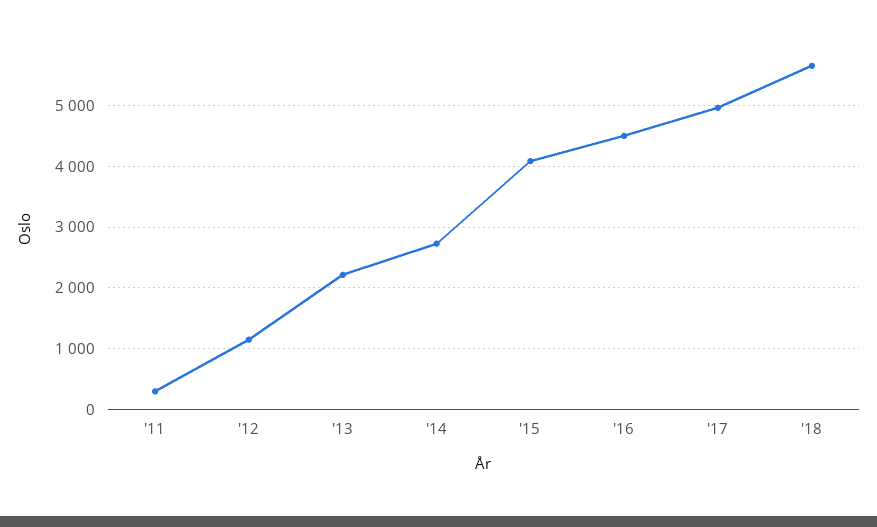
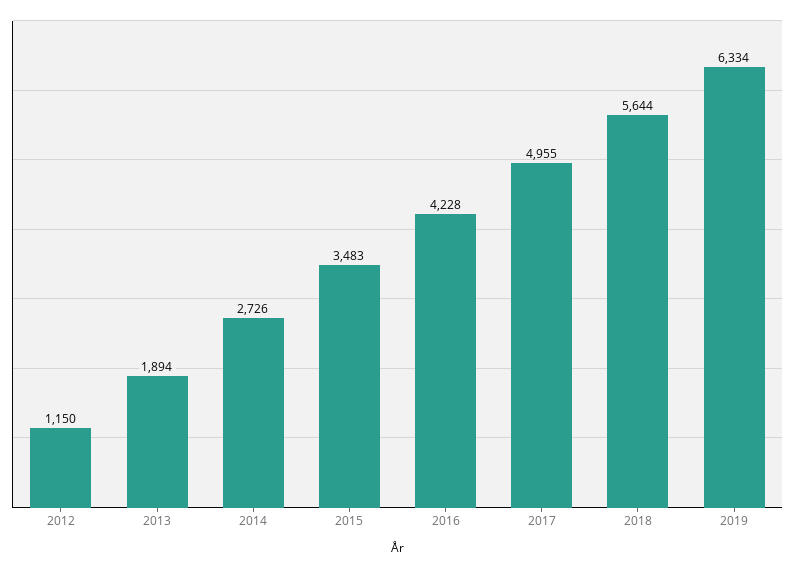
'11: 300 -> none
'13: 2200 -> 1894
'15: 4100 -> 3483
'16: 4500 -> 4228
2019: none -> 6334

